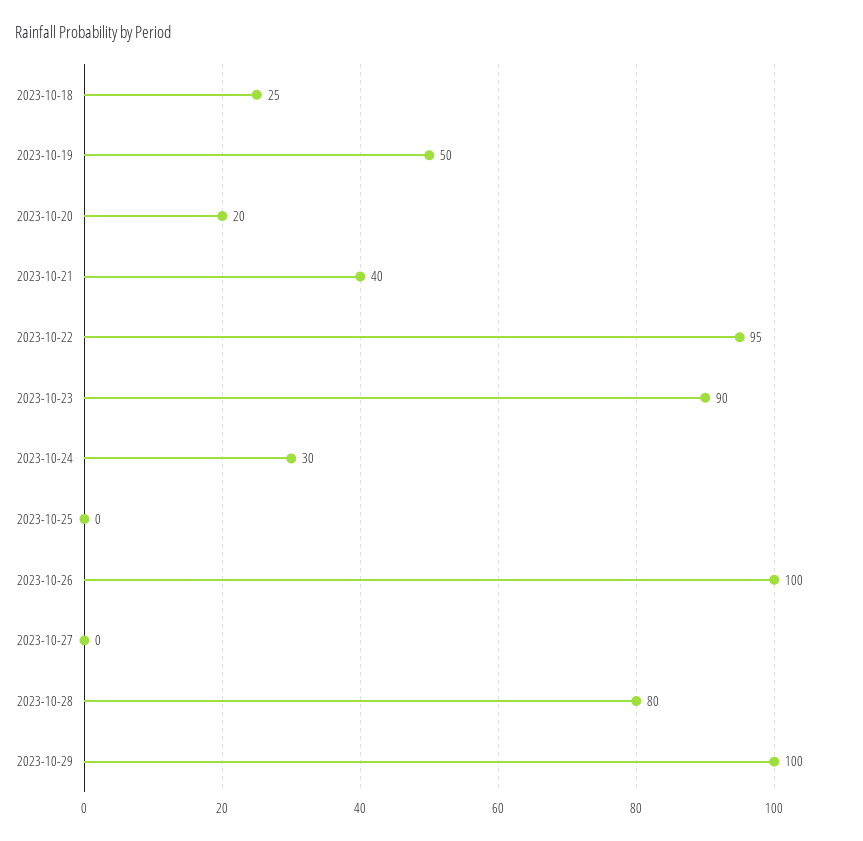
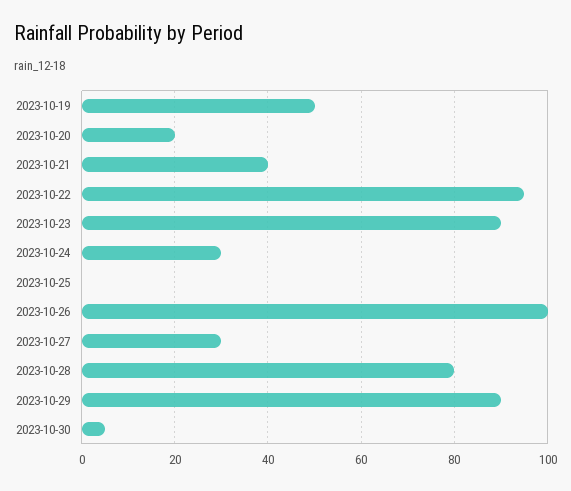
2023-10-18: 25 -> none
2023-10-27: 0 -> 30
2023-10-29: 100 -> 90
2023-10-30: none -> 5

